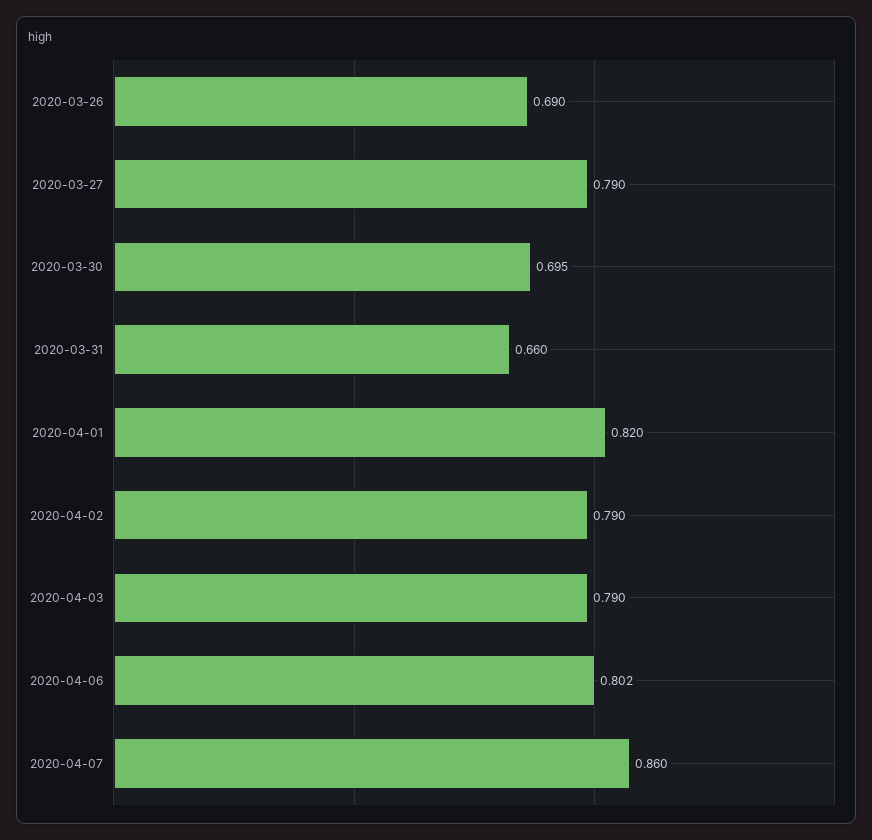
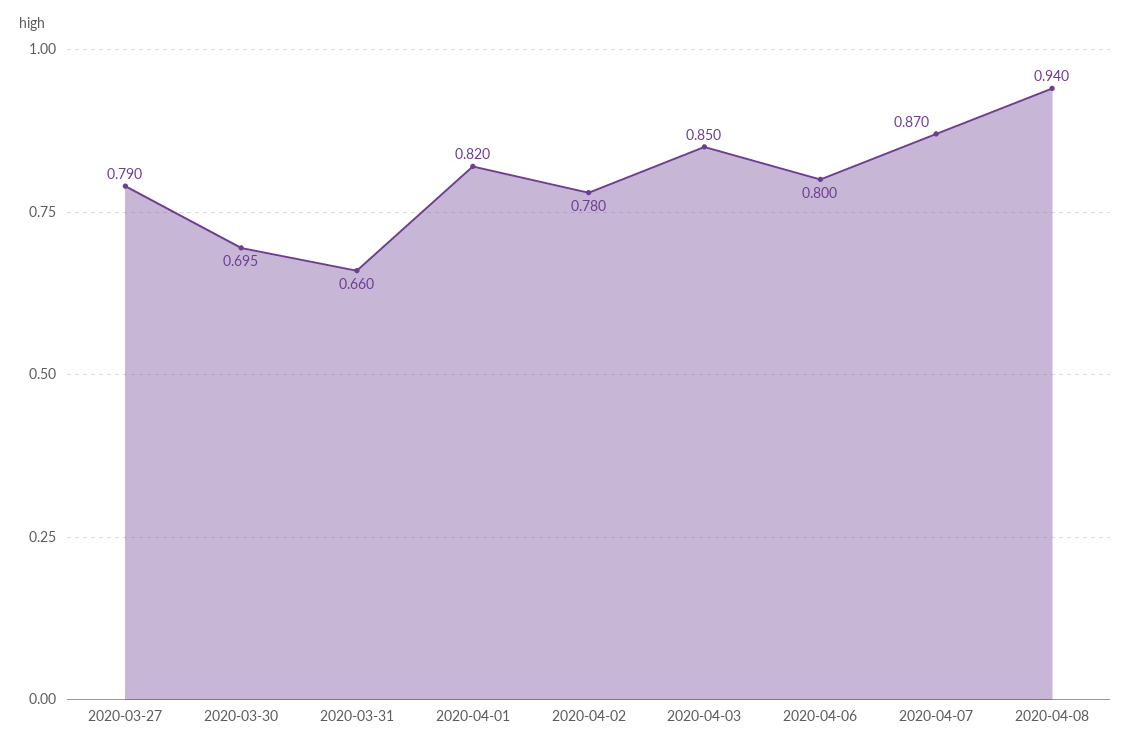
2020-03-26: 0.69 -> none
2020-04-02: 0.79 -> 0.78
2020-04-03: 0.79 -> 0.85
2020-04-06: 0.802 -> 0.8
2020-04-07: 0.86 -> 0.87
2020-04-08: none -> 0.94

